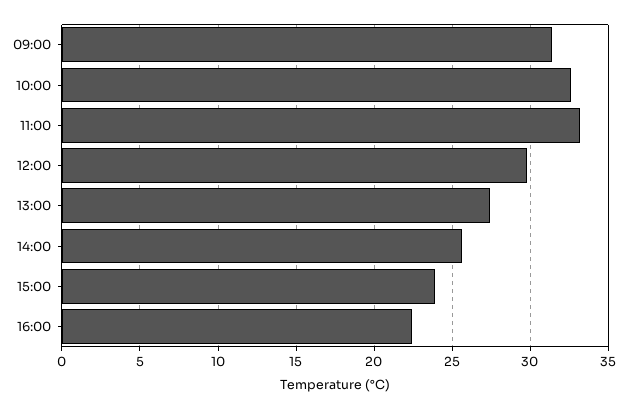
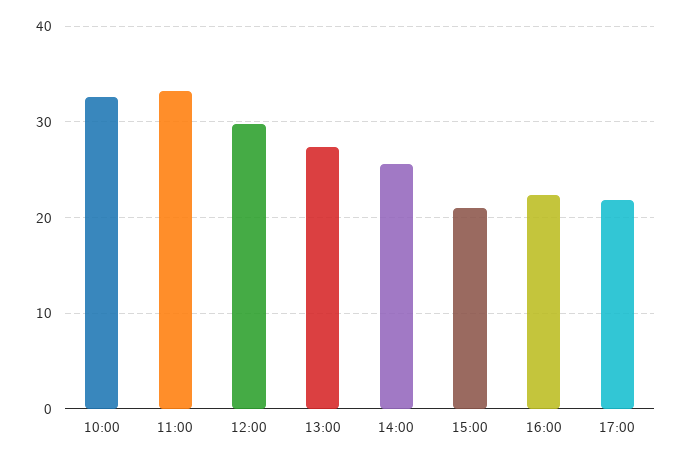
09:00: 31.5 -> none
15:00: 24 -> 21
17:00: none -> 22

